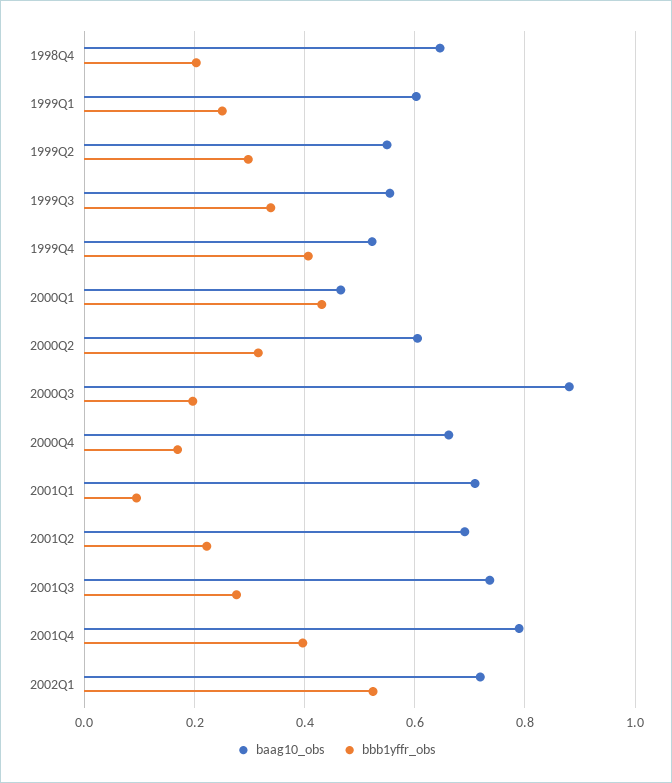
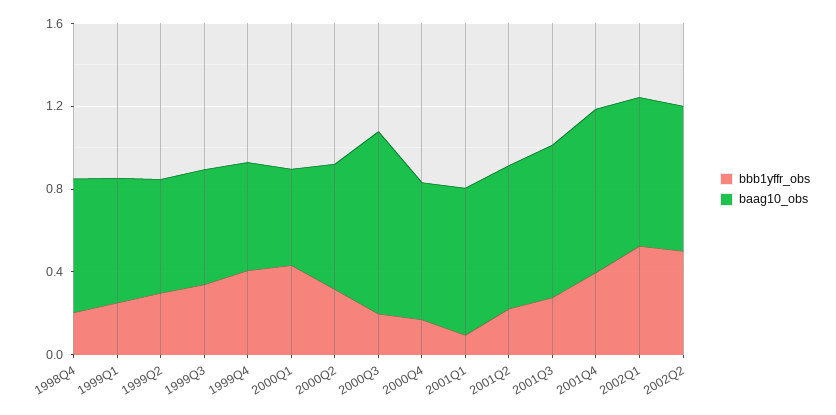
bbb1yffr_obs, 2002Q2: none -> 0.5
baag10_obs, 2002Q2: none -> 0.7

